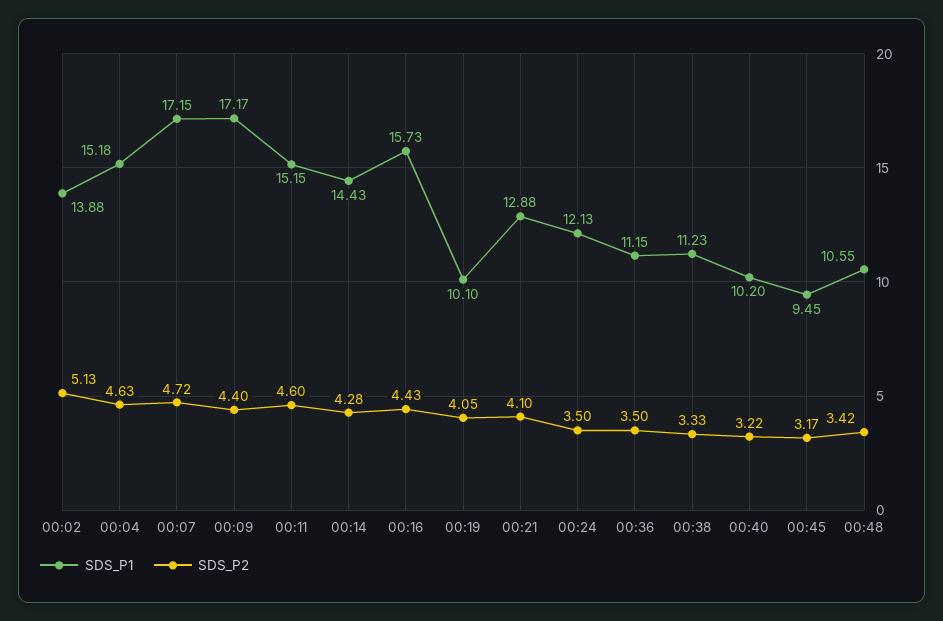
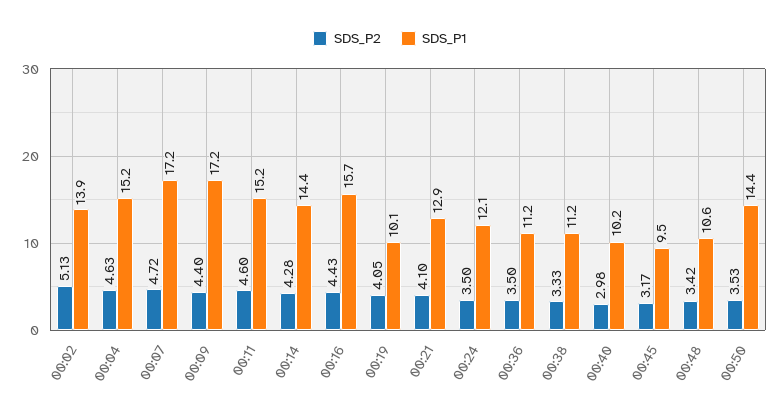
SDS_P2, 00:40: 3.22 -> 2.98
SDS_P2, 00:50: none -> 3.53
SDS_P1, 00:50: none -> 14.4

